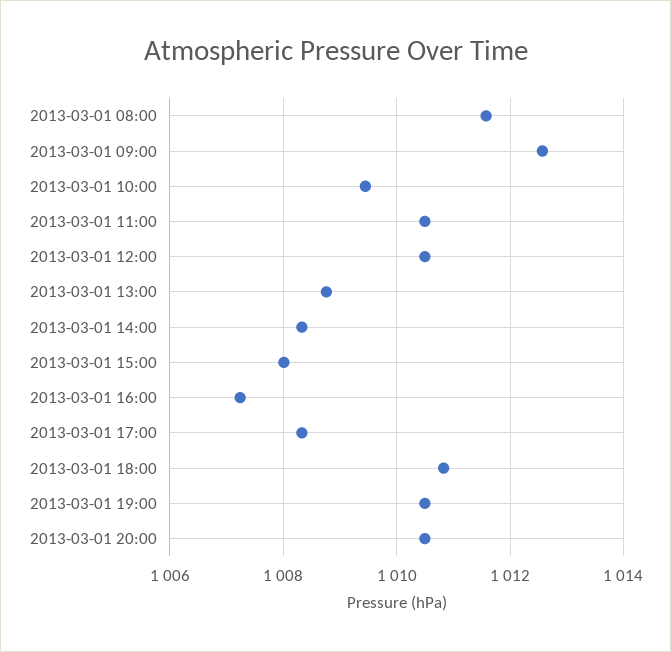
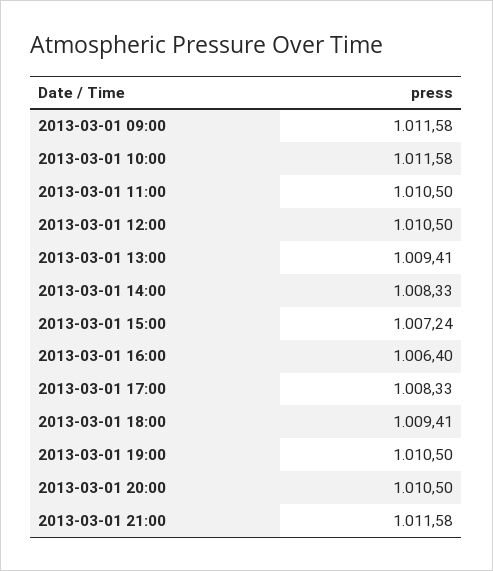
2013-03-01 08:00: 1011.6 -> none
2013-03-01 09:00: 1012.6 -> 1011.58
2013-03-01 10:00: 1009.4 -> 1011.58
2013-03-01 13:00: 1008.8 -> 1009.41
2013-03-01 15:00: 1008 -> 1007.24
2013-03-01 16:00: 1007.2 -> 1006.4
2013-03-01 18:00: 1010.8 -> 1009.41
2013-03-01 21:00: none -> 1011.58

